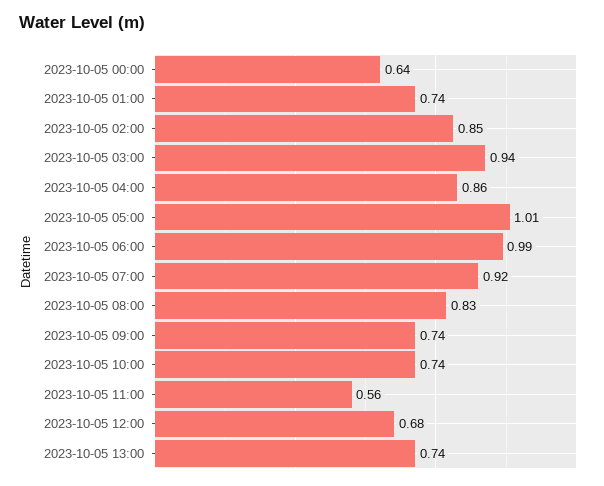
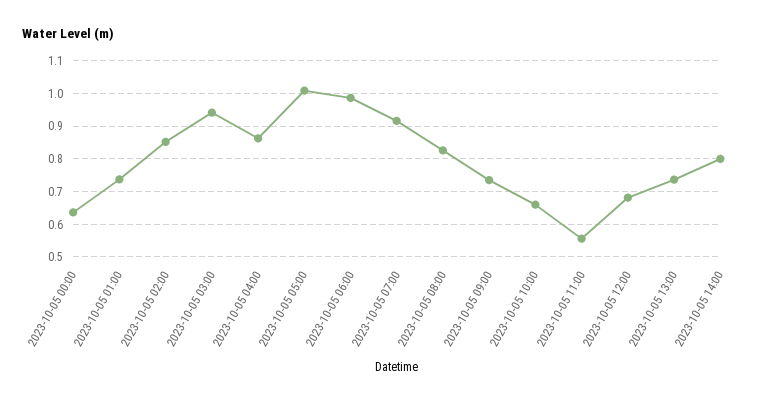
2023-10-05 10:00: 0.74 -> 0.66
2023-10-05 14:00: none -> 0.8

